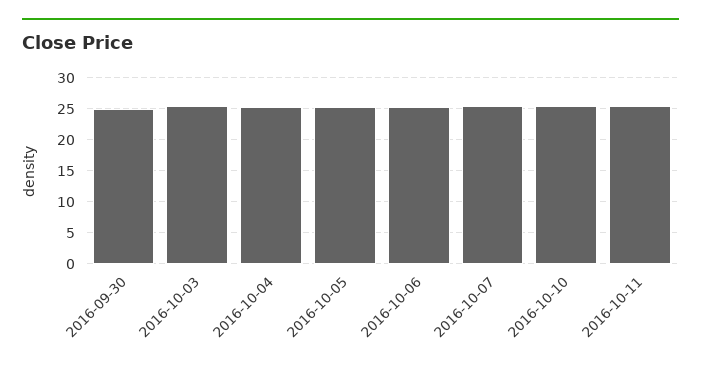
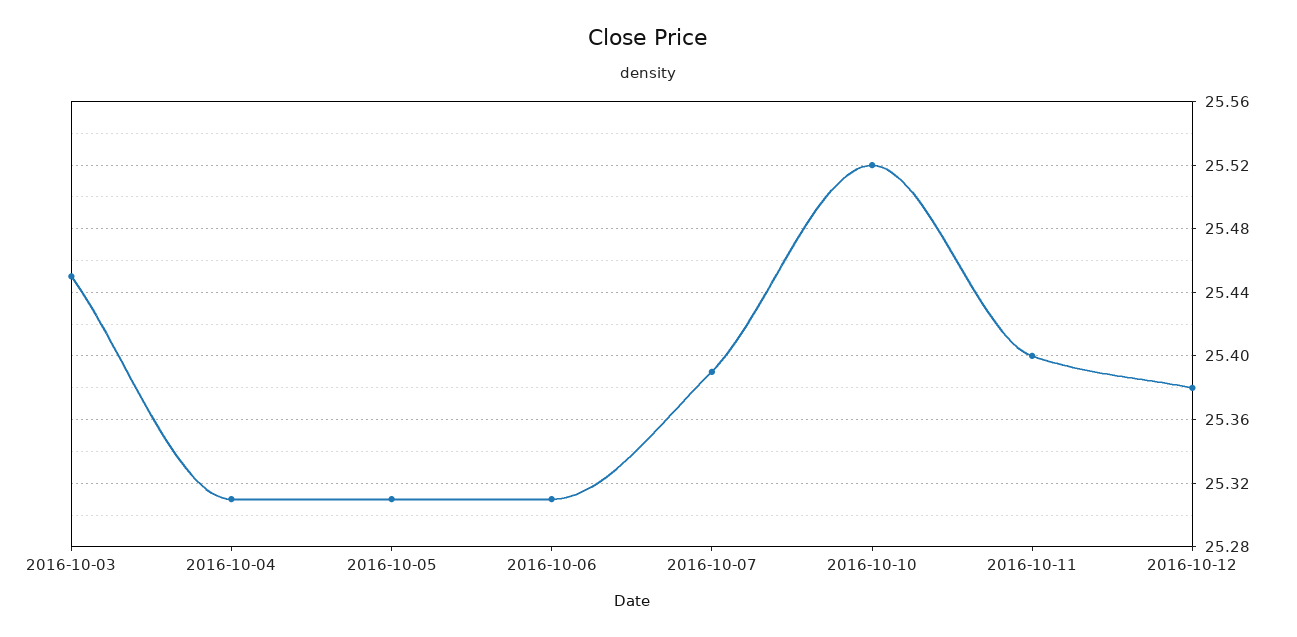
2016-09-30: 25 -> none
2016-10-12: none -> 25.38

